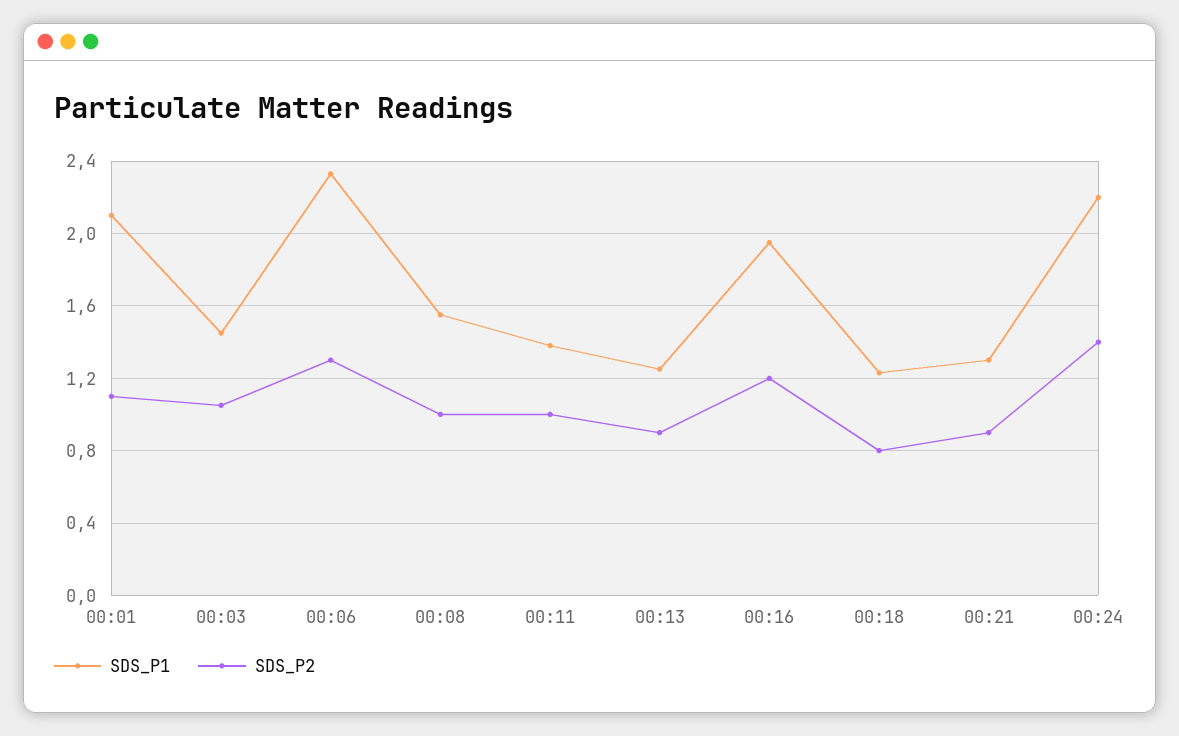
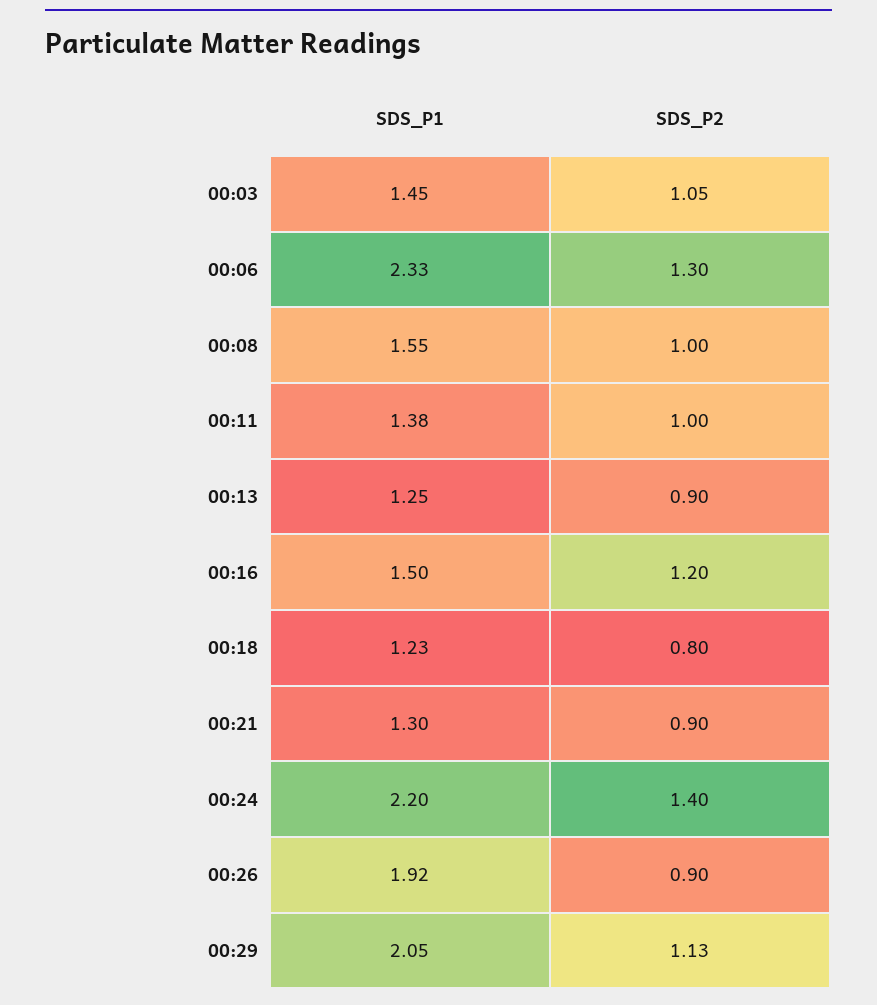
SDS_P1, 00:01: 2.1 -> none
SDS_P2, 00:01: 1.1 -> none
SDS_P1, 00:16: 1.95 -> 1.5
SDS_P1, 00:26: none -> 1.92
SDS_P2, 00:26: none -> 0.9
SDS_P1, 00:29: none -> 2.05
SDS_P2, 00:29: none -> 1.13

